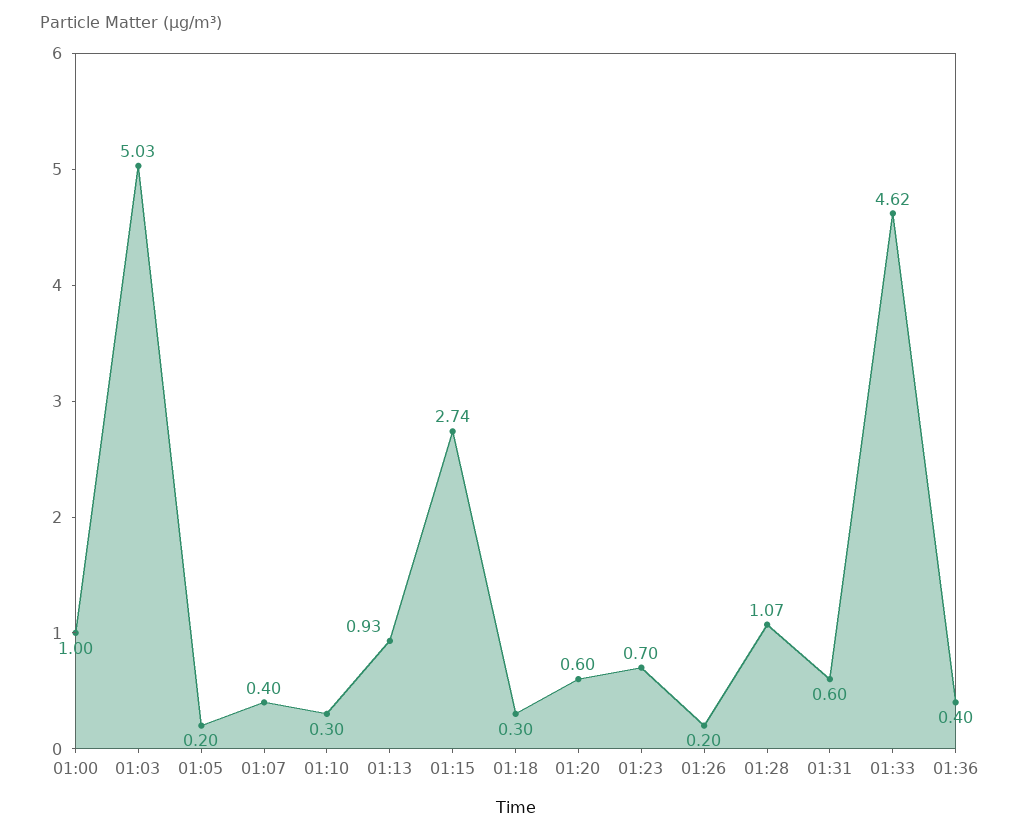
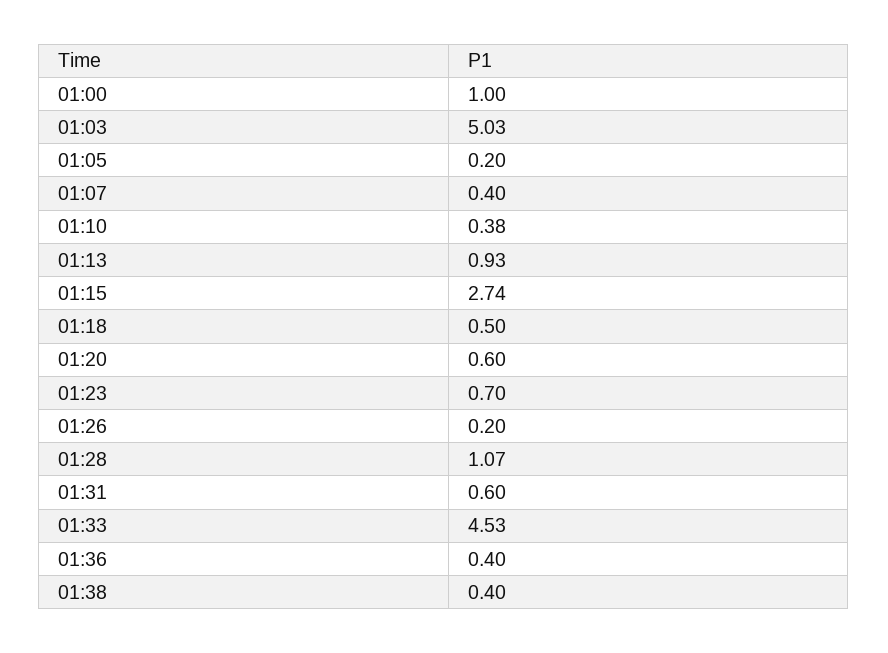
01:10: 0.3 -> 0.38
01:18: 0.3 -> 0.5
01:33: 4.62 -> 4.53
01:38: none -> 0.4

